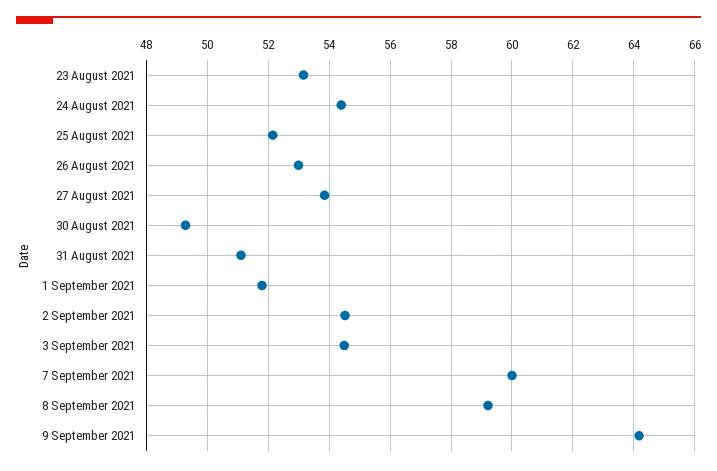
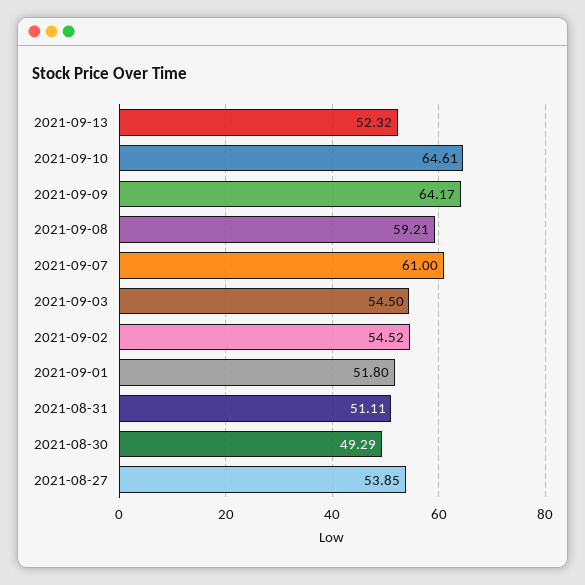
23 August 2021: 53.2 -> none
24 August 2021: 54.4 -> none
25 August 2021: 52.2 -> none
26 August 2021: 53 -> none
7 September 2021: 60 -> 61
2021-09-13: none -> 52.32
2021-09-10: none -> 64.61

